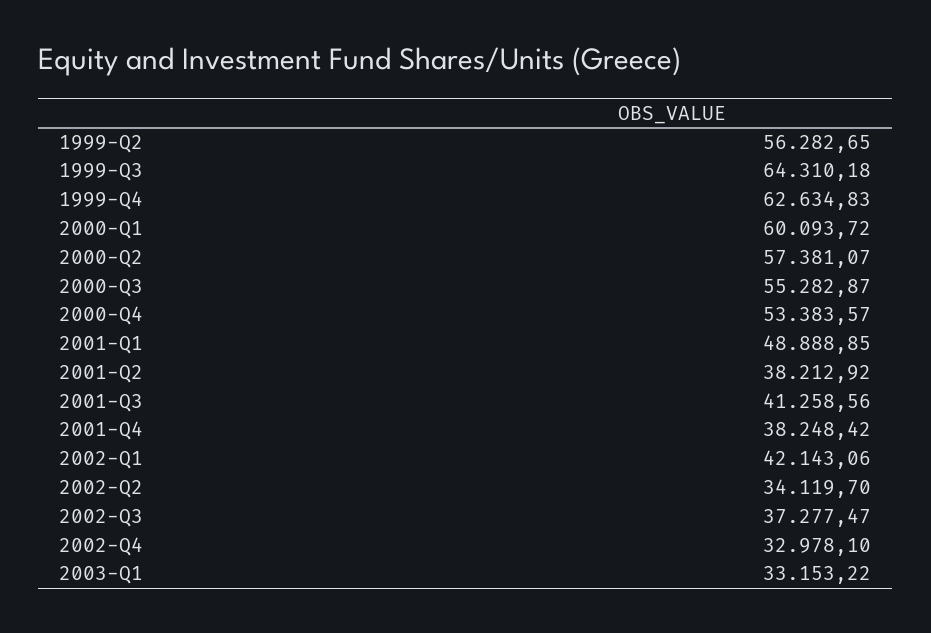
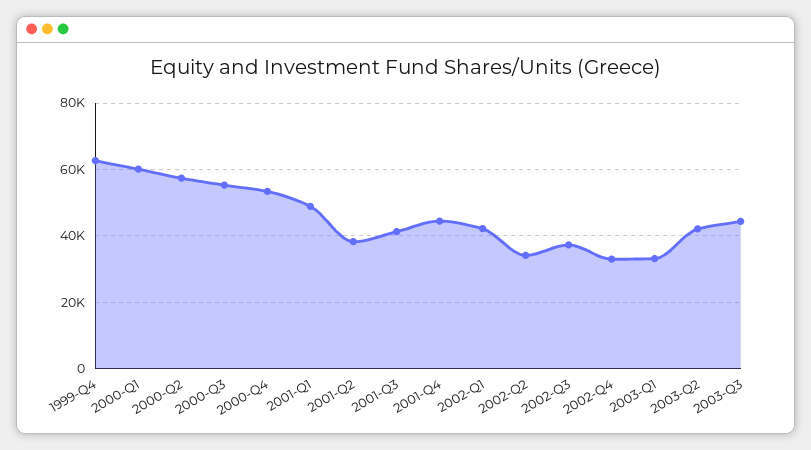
1999-Q2: 56282.65 -> none
1999-Q3: 64310.18 -> none
2001-Q4: 38248.42 -> 44000
2003-Q2: none -> 42000
2003-Q3: none -> 44000

